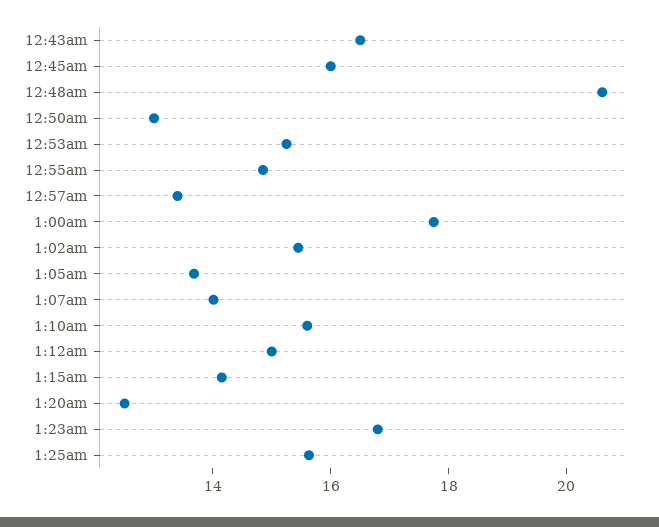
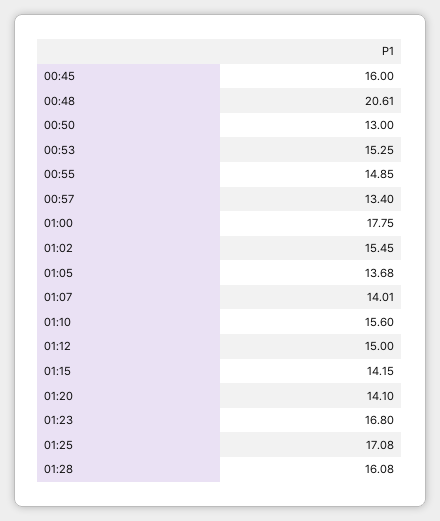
12:43am: 16.5 -> none
1:20am: 12.5 -> 14.1
1:25am: 15.5 -> 17.08
01:28: none -> 16.08

